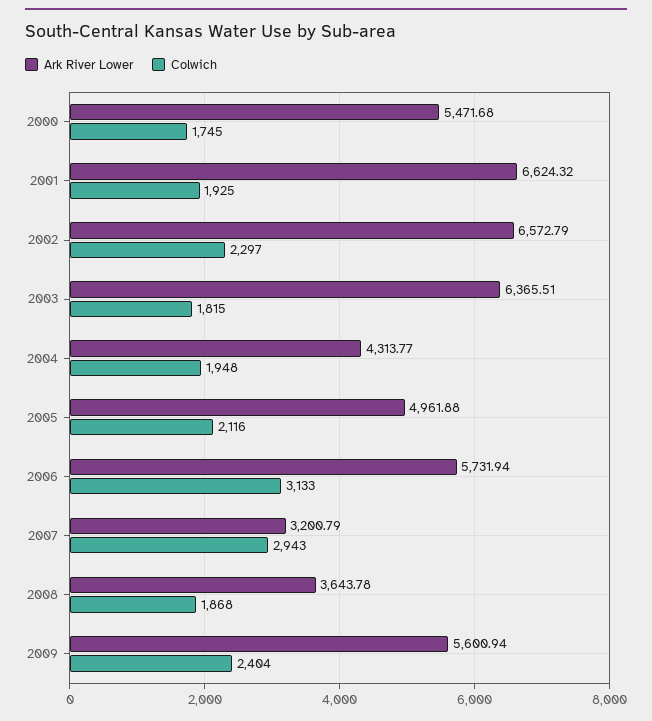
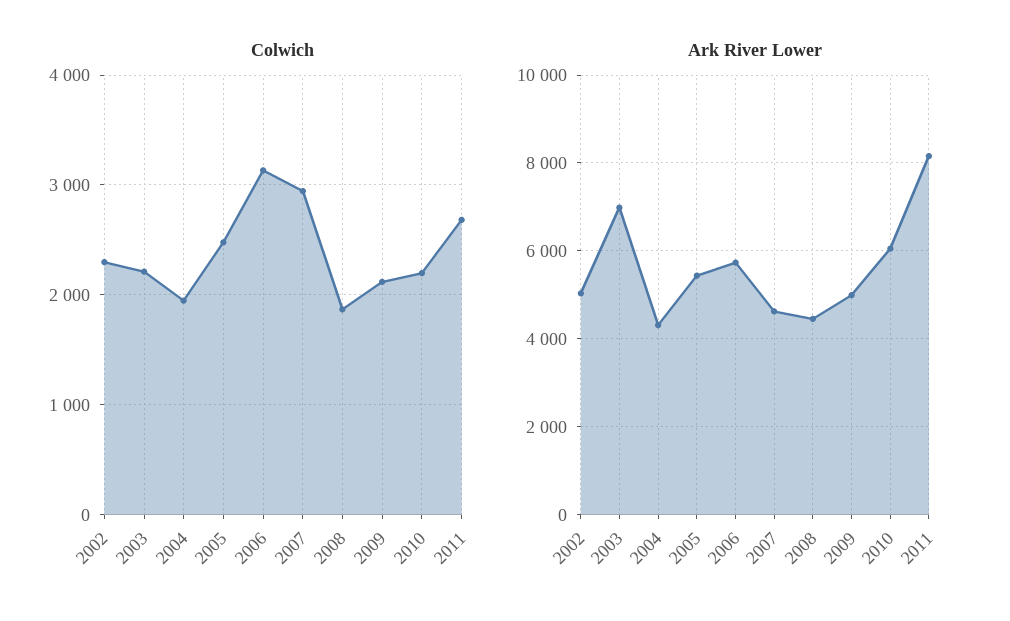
Ark River Lower, 2000: 5471.68 -> none
Colwich, 2000: 1745 -> none
Ark River Lower, 2001: 6624.32 -> none
Colwich, 2001: 1925 -> none
Ark River Lower, 2002: 6572.79 -> 5000
Ark River Lower, 2003: 6365.51 -> 7000
Colwich, 2003: 1815 -> 2200
Ark River Lower, 2005: 4961.88 -> 5400
Colwich, 2005: 2116 -> 2500
Ark River Lower, 2007: 3200.79 -> 4600
Ark River Lower, 2008: 3643.78 -> 4400
Ark River Lower, 2009: 5600.94 -> 5000
Colwich, 2009: 2404 -> 2100
Colwich, 2010: none -> 2200
Colwich, 2011: none -> 2700
Ark River Lower, 2010: none -> 6000
Ark River Lower, 2011: none -> 8200

